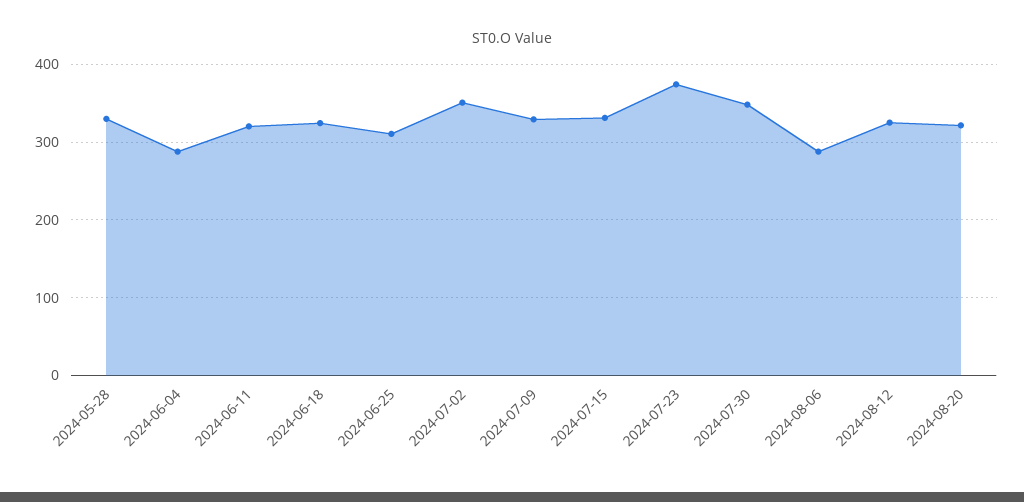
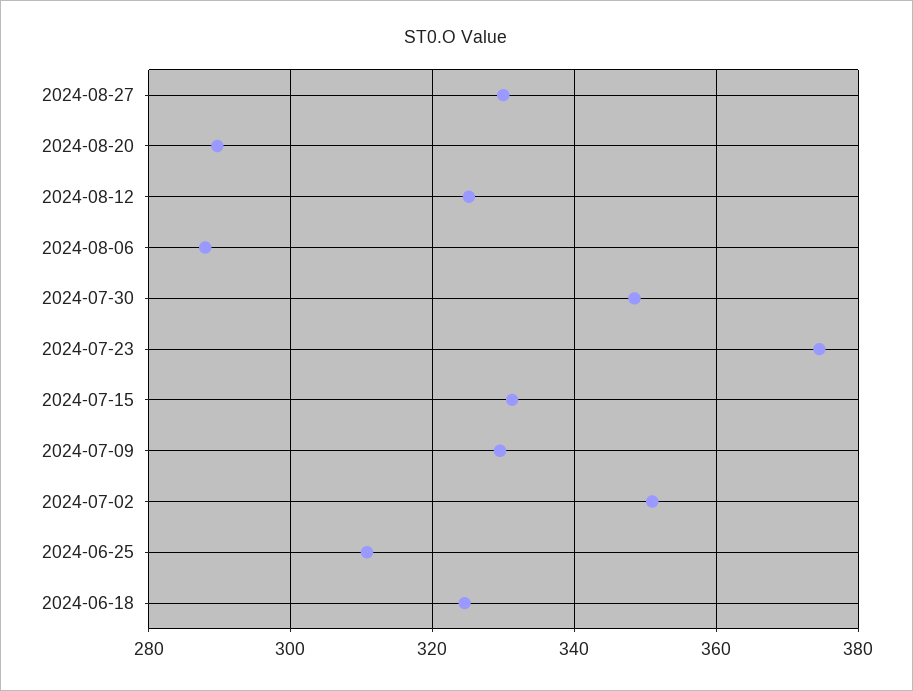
2024-05-28: 330 -> none
2024-06-04: 290 -> none
2024-06-11: 320 -> none
2024-08-20: 320 -> 290
2024-08-27: none -> 330

